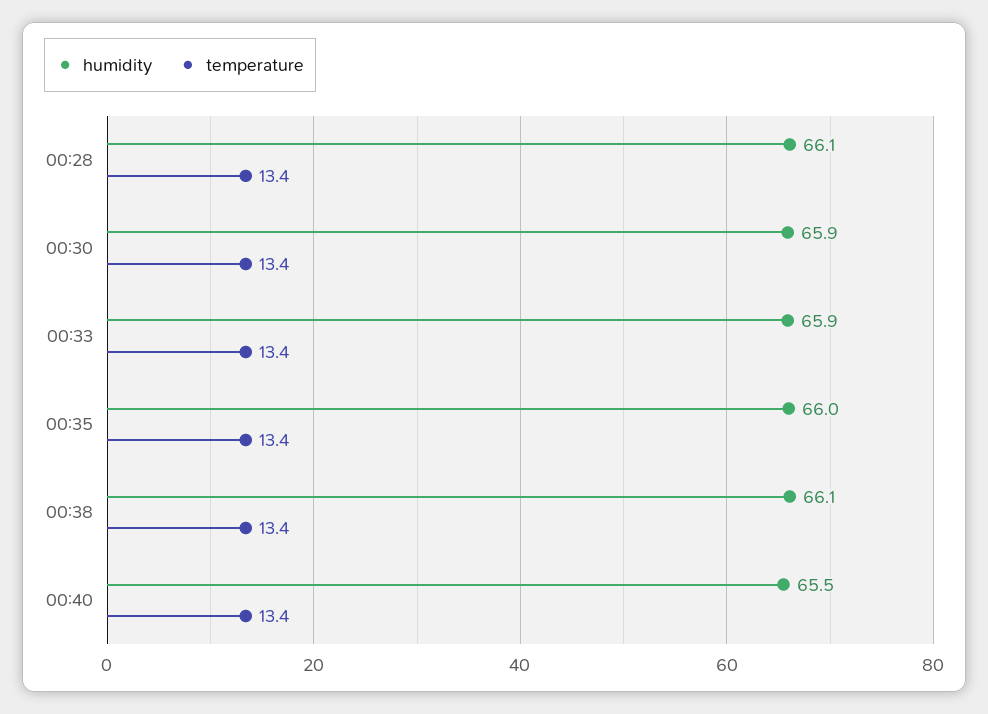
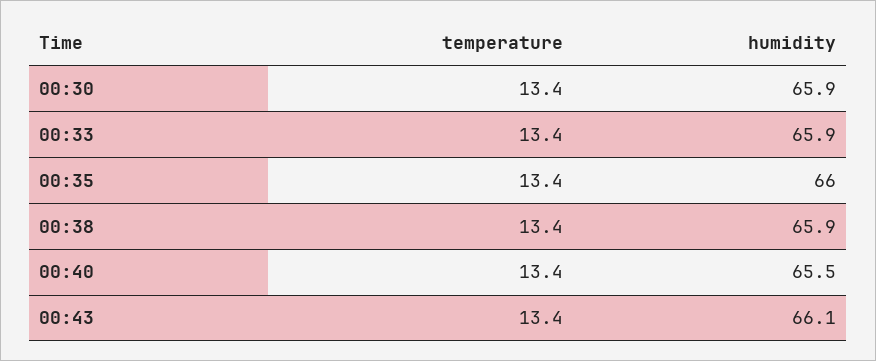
humidity, 00:28: 66.1 -> none
temperature, 00:28: 13.4 -> none
humidity, 00:38: 66.1 -> 65.9
temperature, 00:43: none -> 13.4
humidity, 00:43: none -> 66.1

